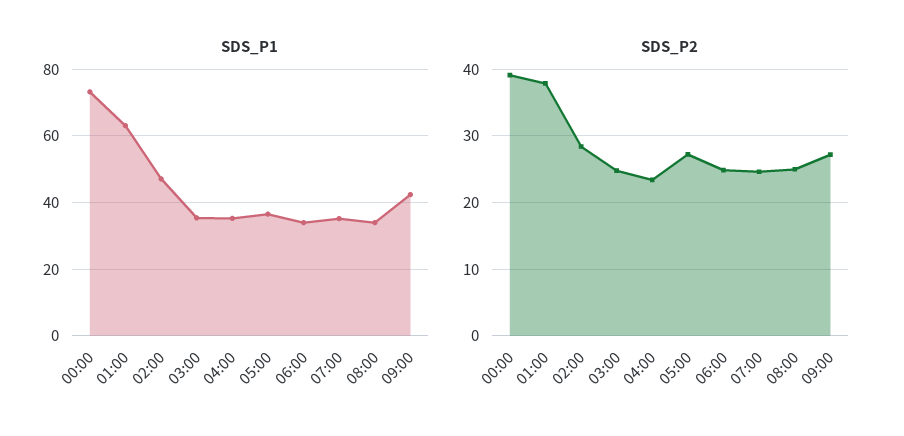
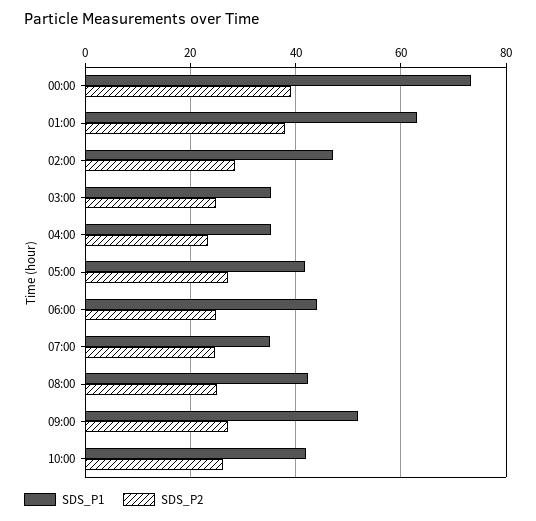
SDS_P1, 05:00: 36 -> 42
SDS_P1, 06:00: 34 -> 44
SDS_P1, 08:00: 34 -> 42
SDS_P1, 09:00: 42 -> 52
SDS_P1, 10:00: none -> 42
SDS_P2, 10:00: none -> 26

